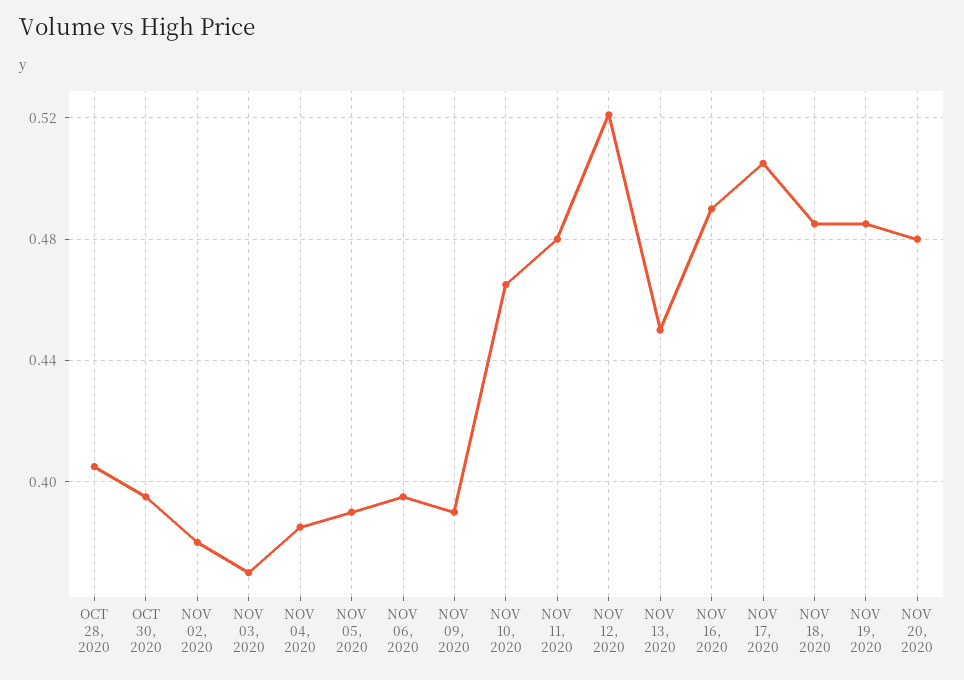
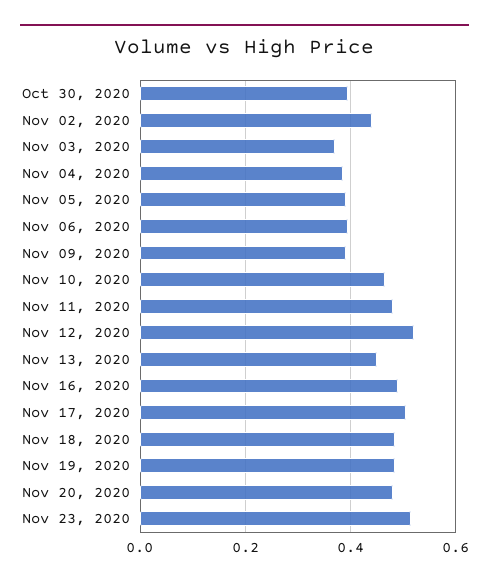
OCT 28, 2020: 0.405 -> none
NOV 02, 2020: 0.38 -> 0.44
Nov 23, 2020: none -> 0.52

